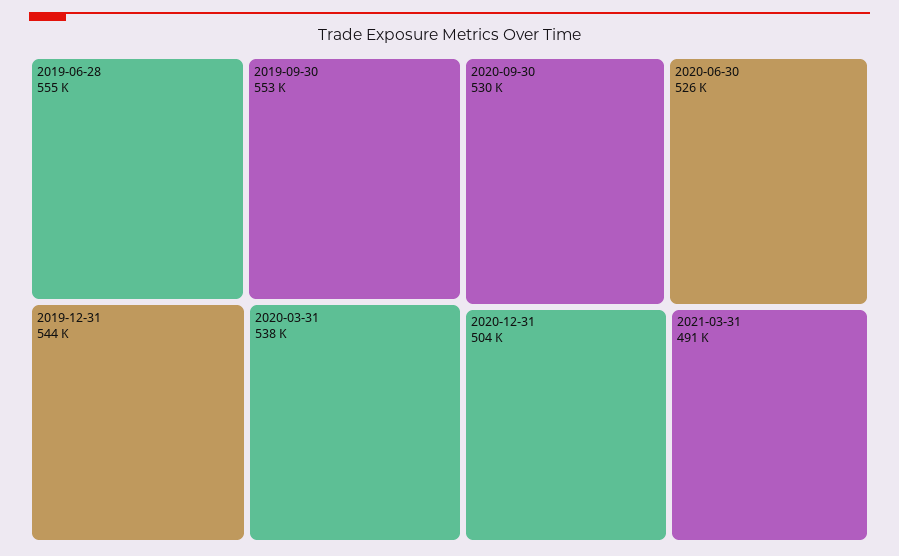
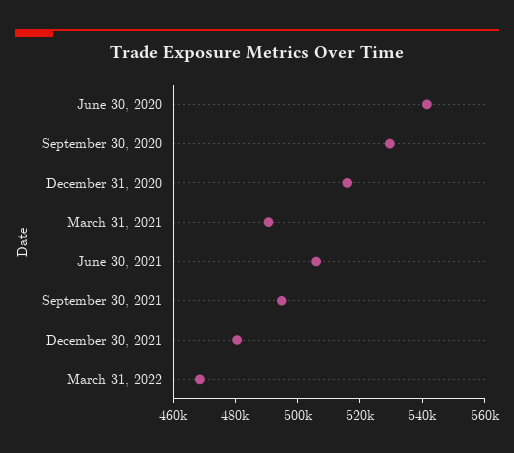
2019-06-28: 555000 -> none
2019-09-30: 553000 -> none
2019-12-31: 544000 -> none
2020-03-31: 538000 -> none
2020-06-30: 526000 -> 540000
2020-12-31: 504000 -> 515000
June 30, 2021: none -> 505000
September 30, 2021: none -> 495000
December 30, 2021: none -> 480000
March 31, 2022: none -> 470000

